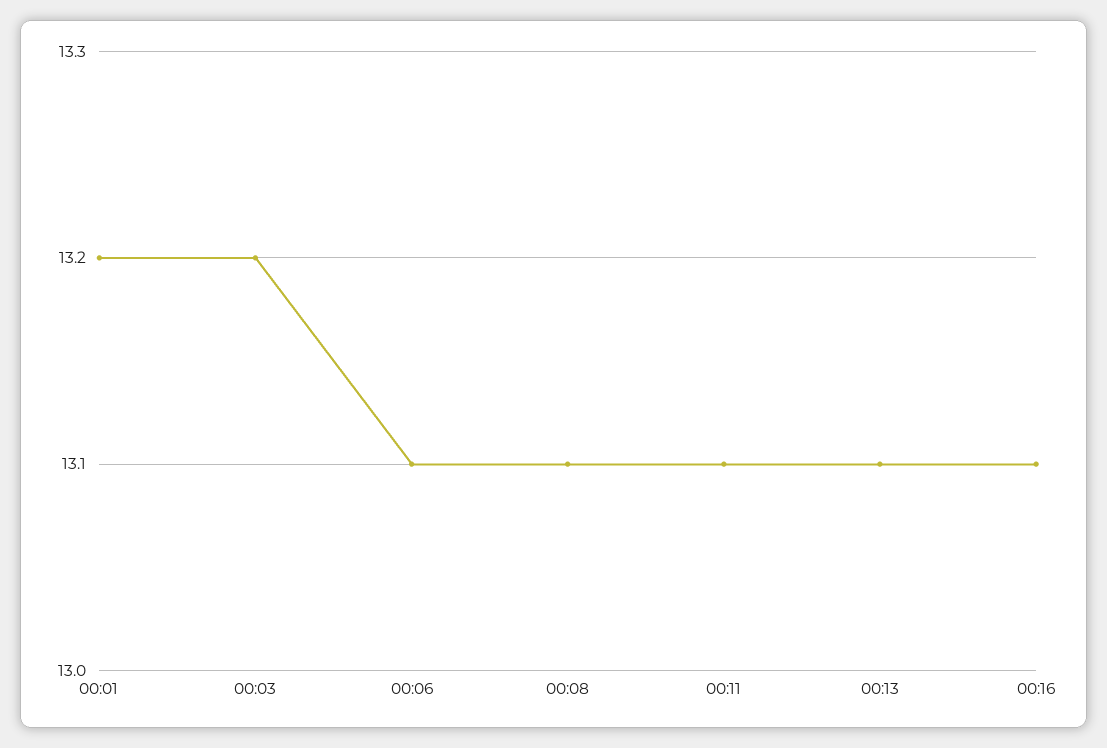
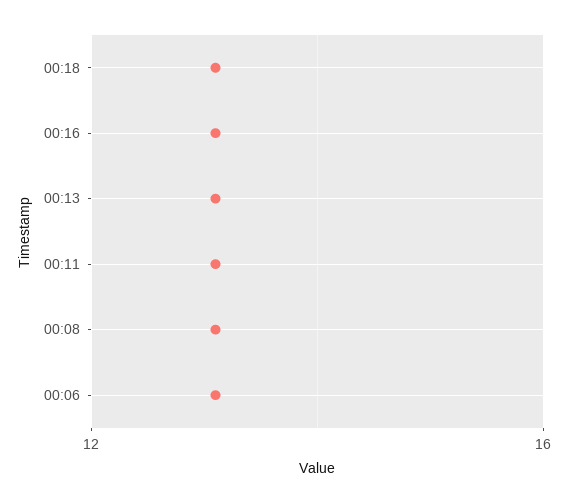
00:01: 13.2 -> none
00:03: 13.2 -> none
00:18: none -> 13

